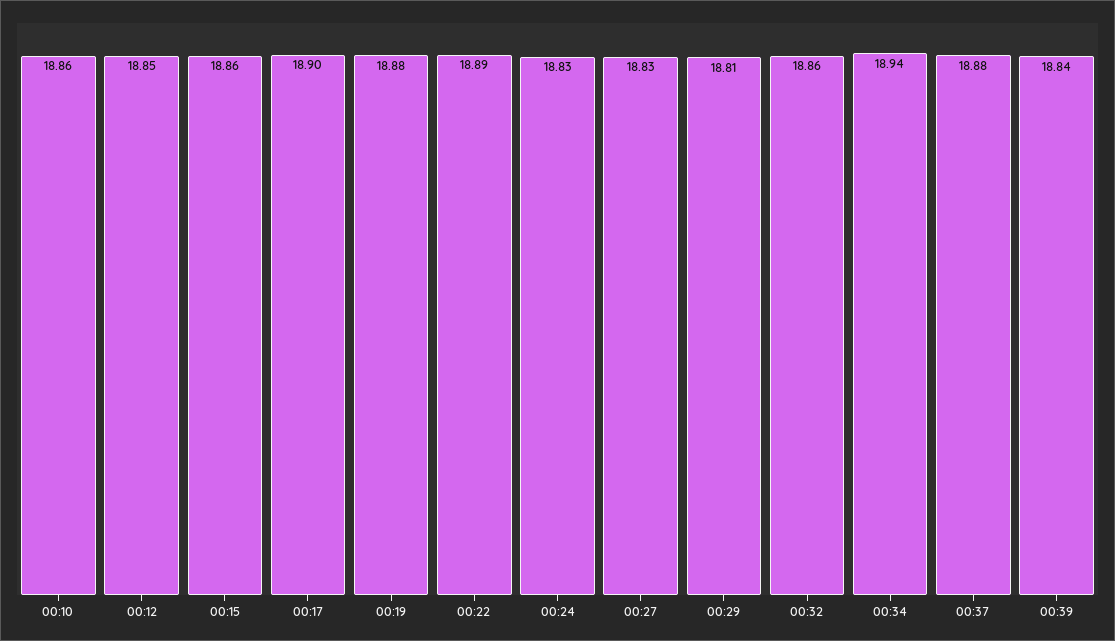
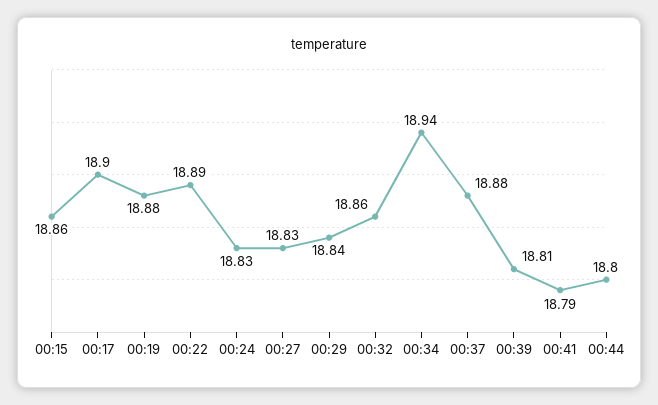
00:10: 18.86 -> none
00:12: 18.85 -> none
00:29: 18.81 -> 18.84
00:39: 18.84 -> 18.81
00:41: none -> 18.79
00:44: none -> 18.8

